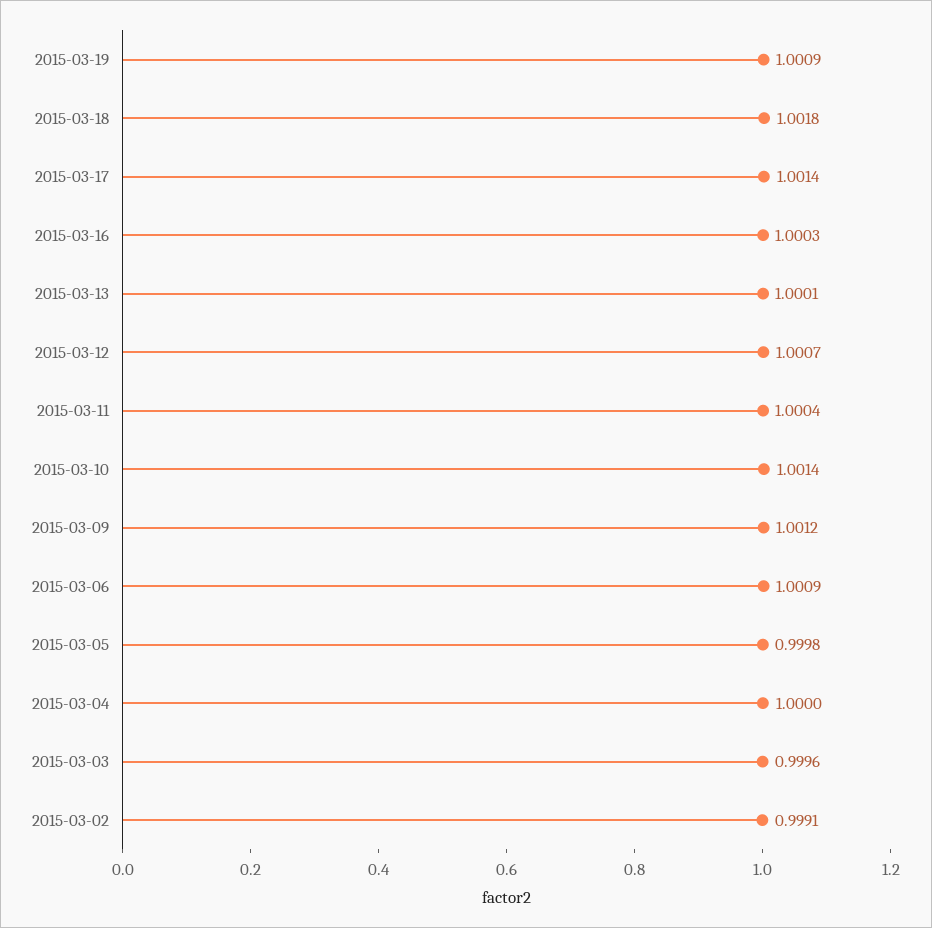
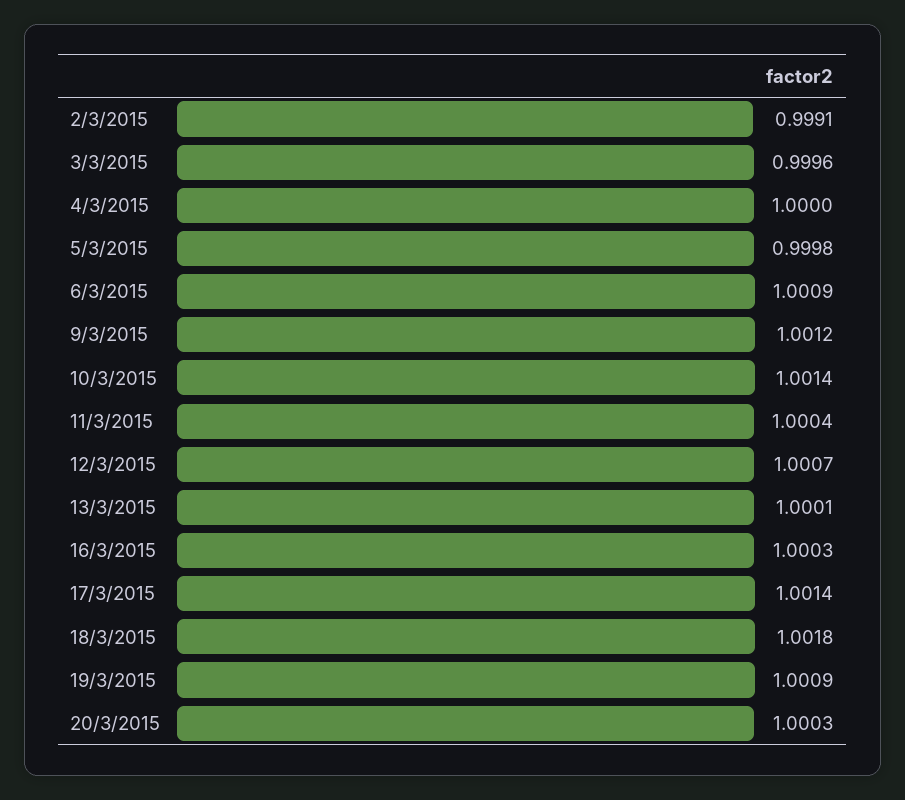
20/3/2015: none -> 1.0003

